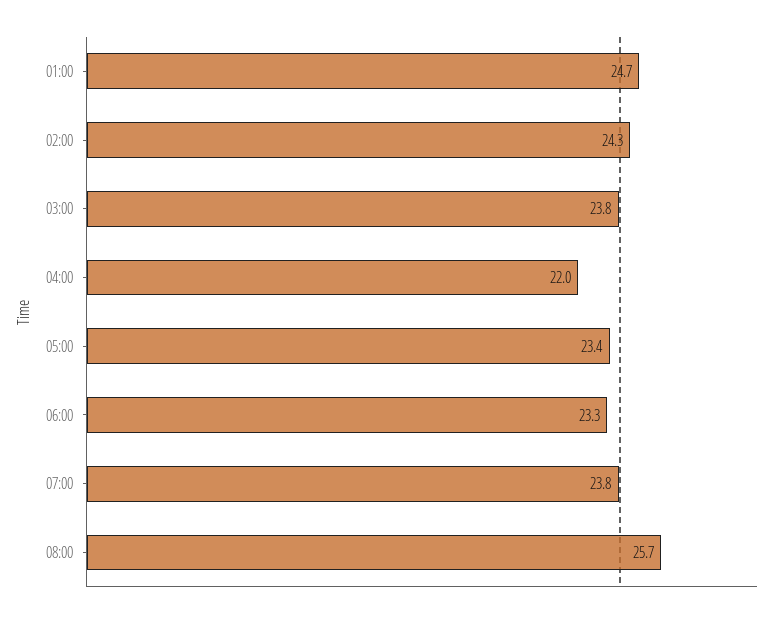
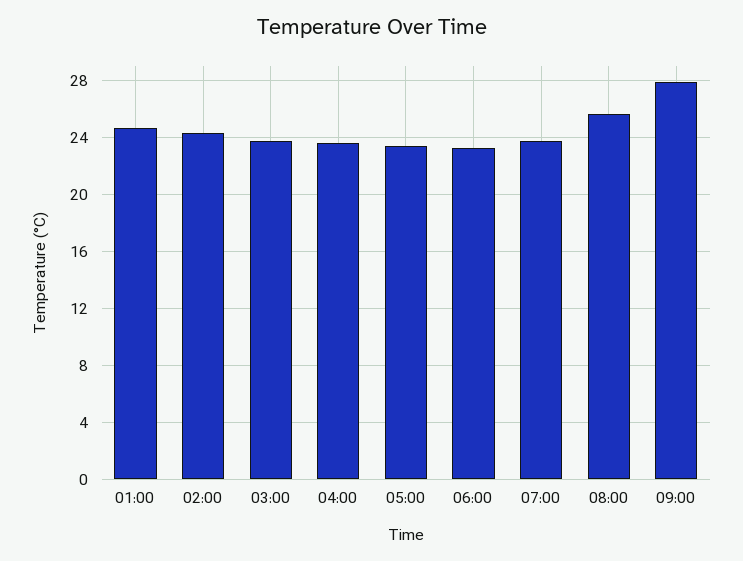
04:00: 22 -> 23.5
09:00: none -> 28

